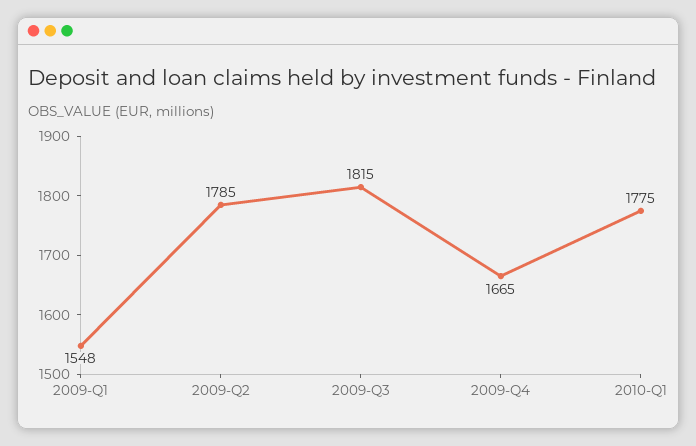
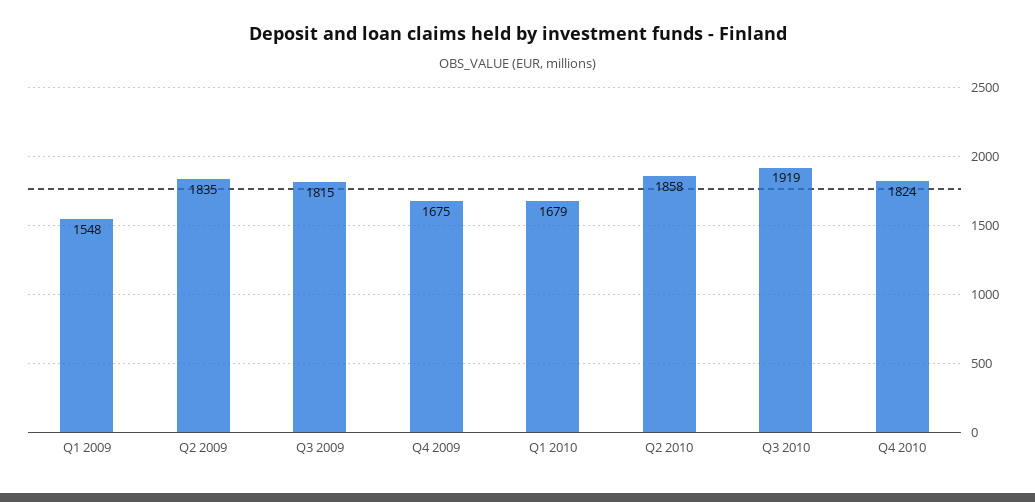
2009-Q2: 1785 -> 1835
2009-Q4: 1665 -> 1675
2010-Q1: 1775 -> 1679
Q2 2010: none -> 1858
Q3 2010: none -> 1919
Q4 2010: none -> 1824

